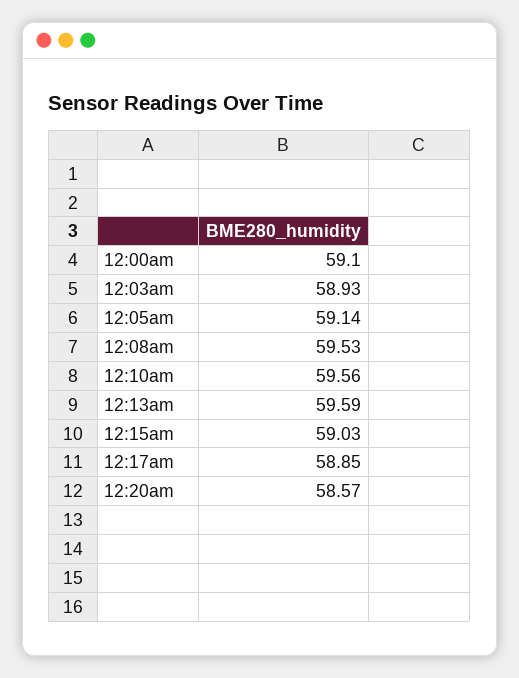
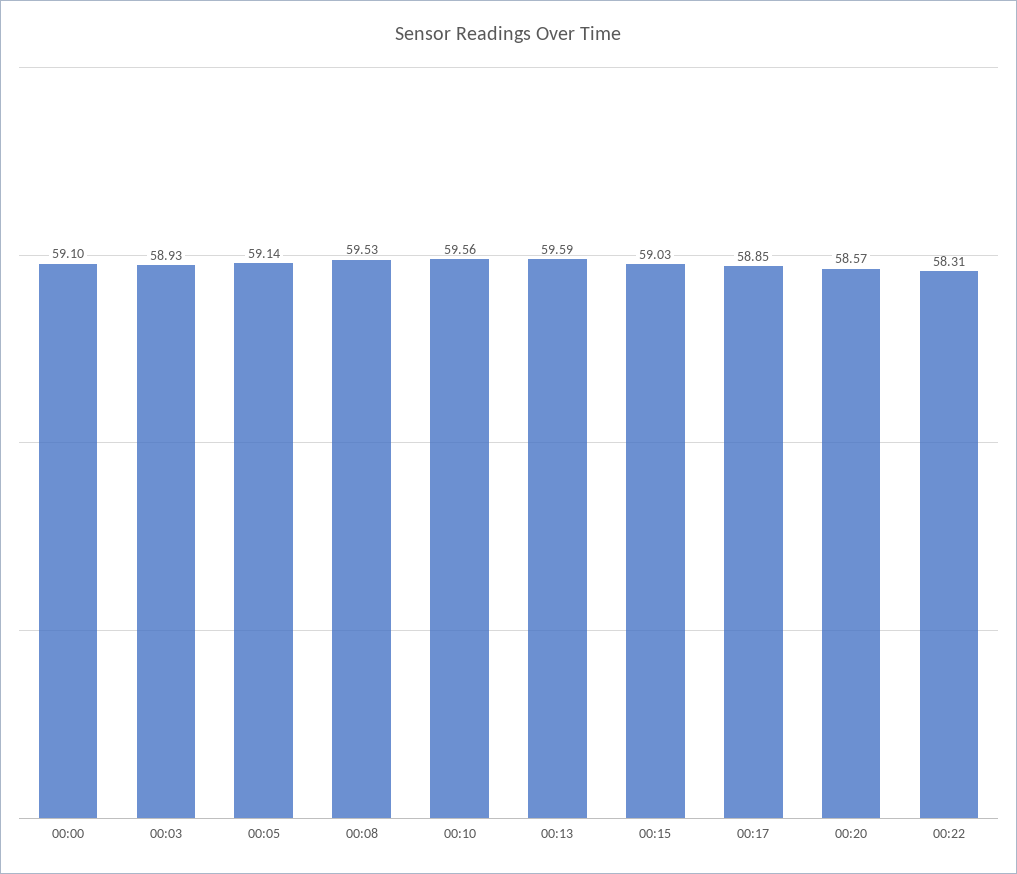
00:22: none -> 58.31

